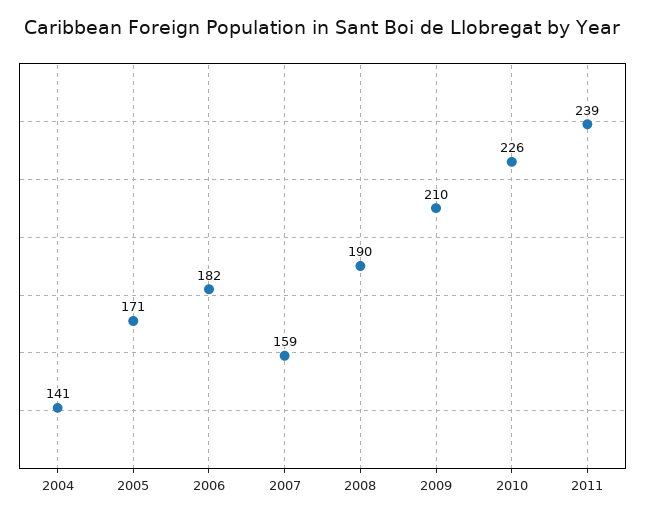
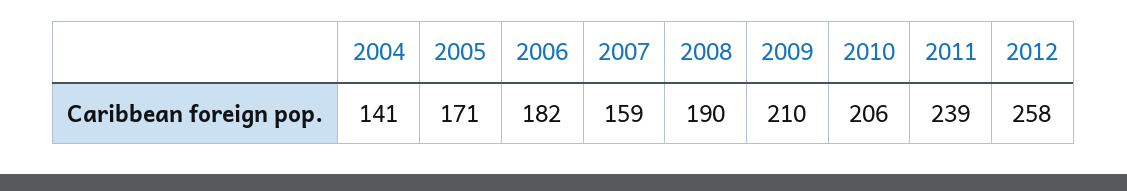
2010: 226 -> 206
2012: none -> 258

